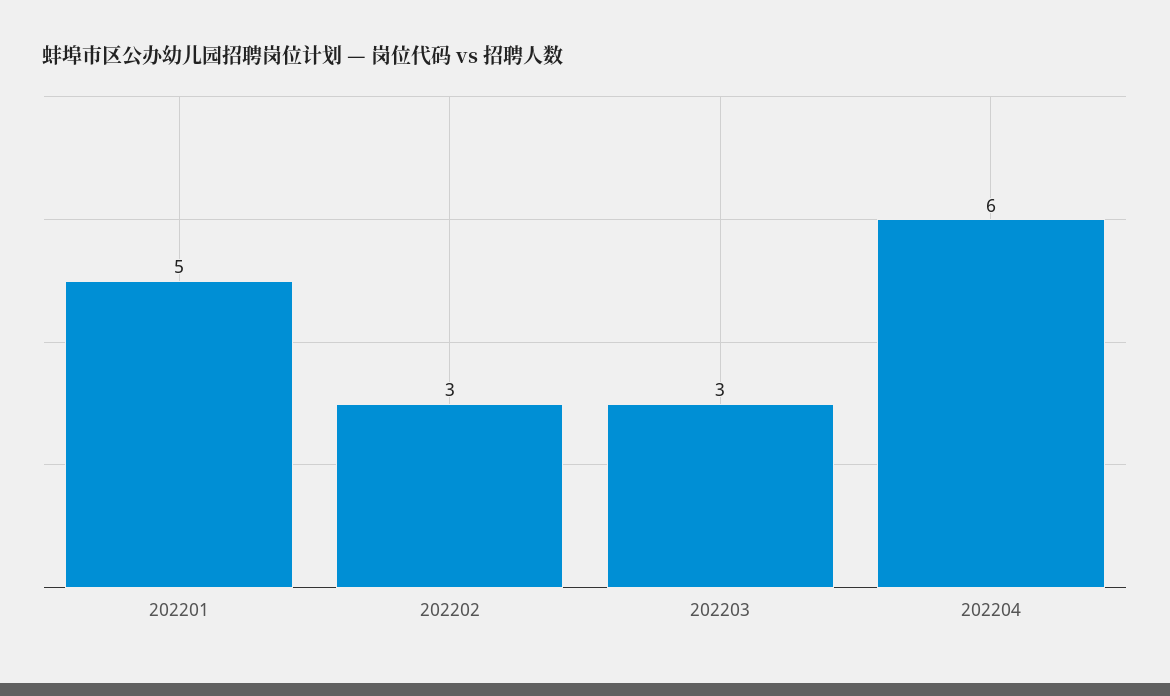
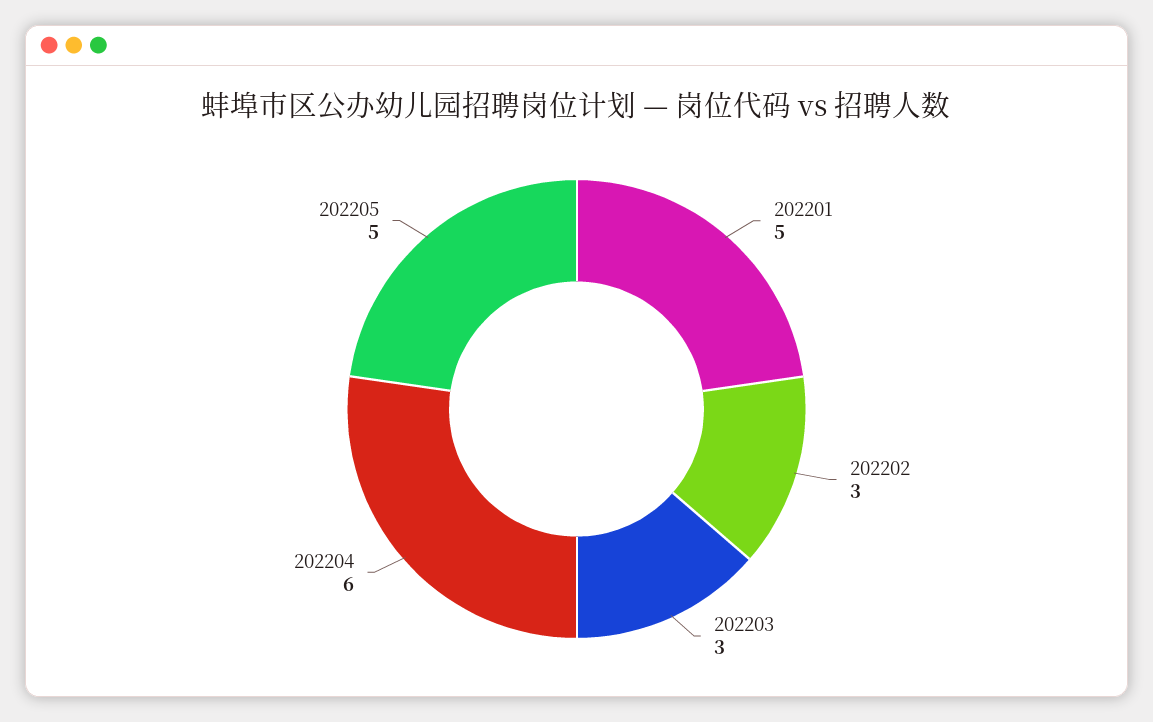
202205: none -> 5

